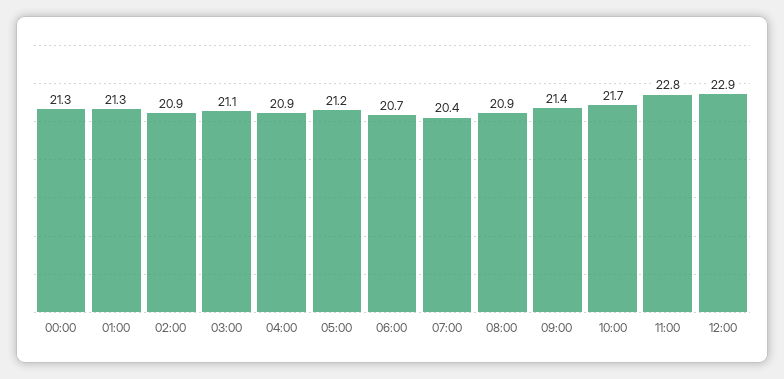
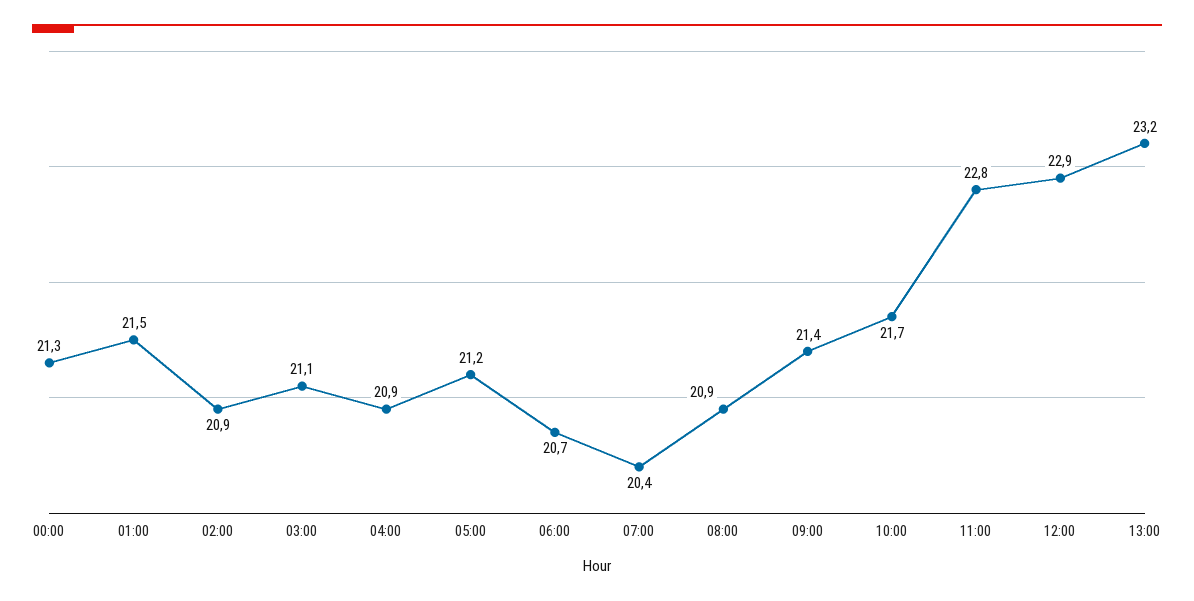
01:00: 21.3 -> 21.5
13:00: none -> 23.2

